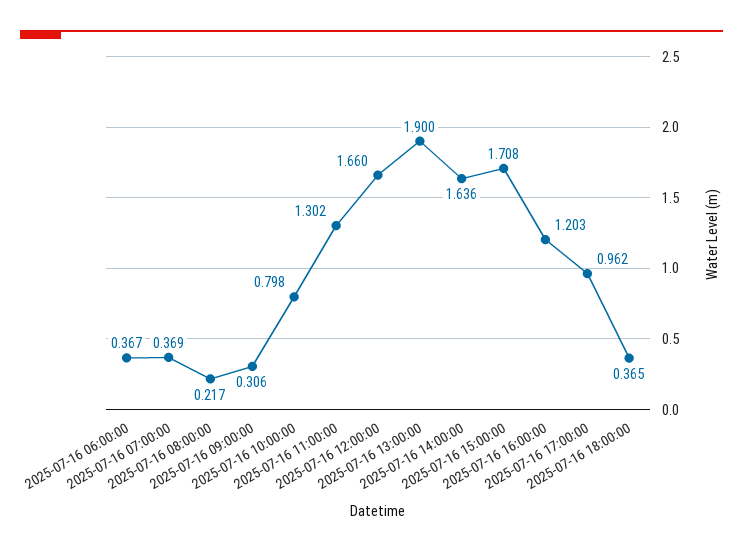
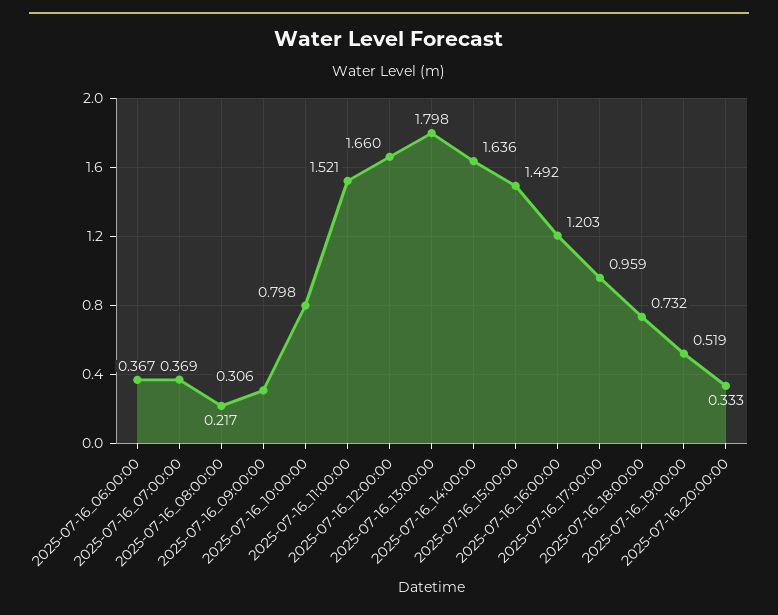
2025-07-16 11:00:00: 1.302 -> 1.521
2025-07-16 13:00:00: 1.9 -> 1.798
2025-07-16 15:00:00: 1.708 -> 1.492
2025-07-16 17:00:00: 0.962 -> 0.959
2025-07-16 18:00:00: 0.365 -> 0.732
2025-07-16_19:00:00: none -> 0.519
2025-07-16_20:00:00: none -> 0.333

